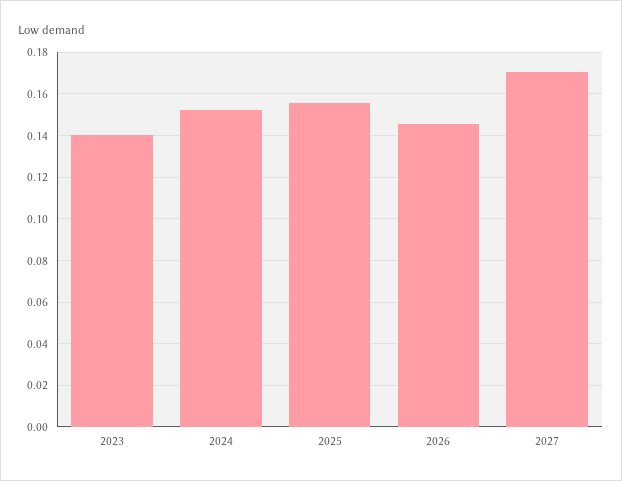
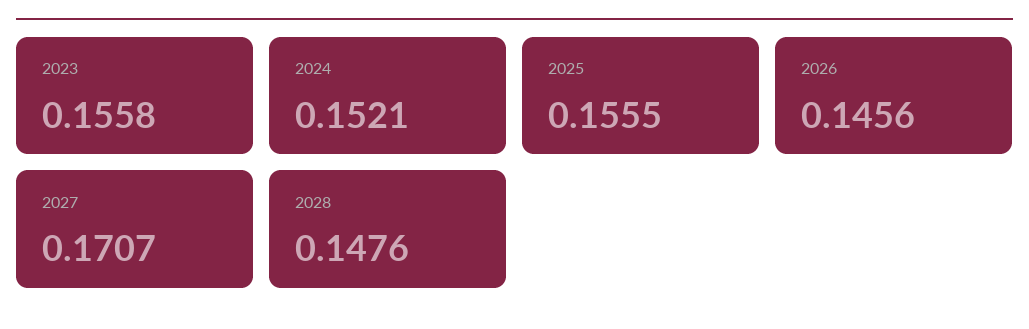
2023: 0.14 -> 0.1558
2028: none -> 0.1476

